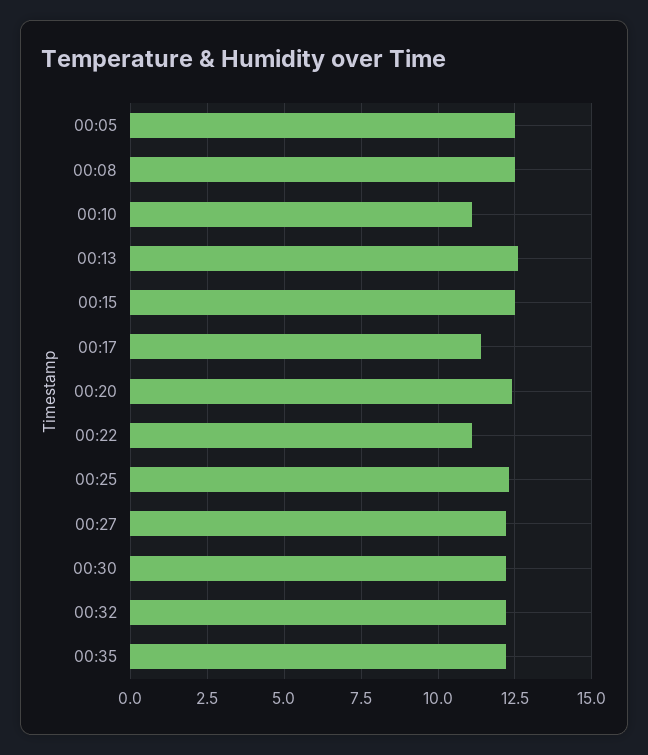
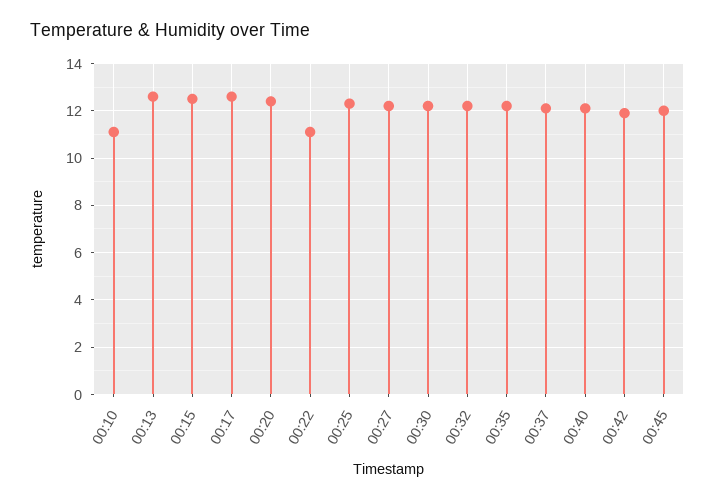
00:05: 12.5 -> none
00:08: 12.5 -> none
00:17: 11.5 -> 12.5
00:37: none -> 12
00:40: none -> 12
00:42: none -> 12
00:45: none -> 12

